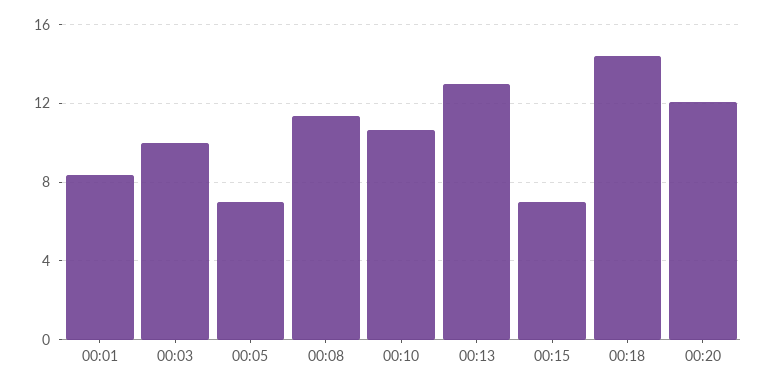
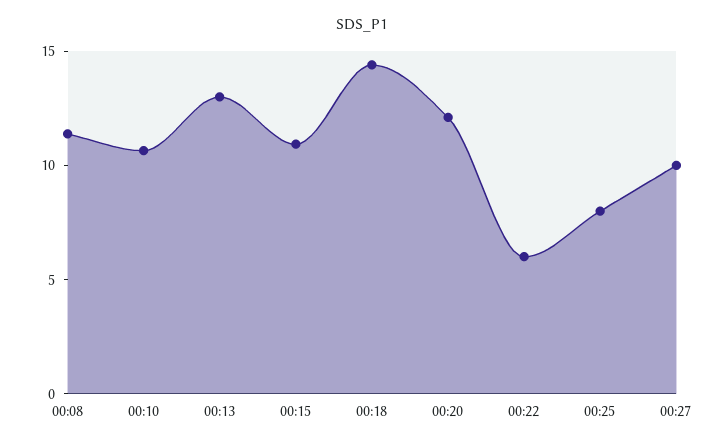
00:01: 8.5 -> none
00:03: 10 -> none
00:05: 7 -> none
00:15: 7 -> 11
00:22: none -> 6
00:25: none -> 8
00:27: none -> 10

